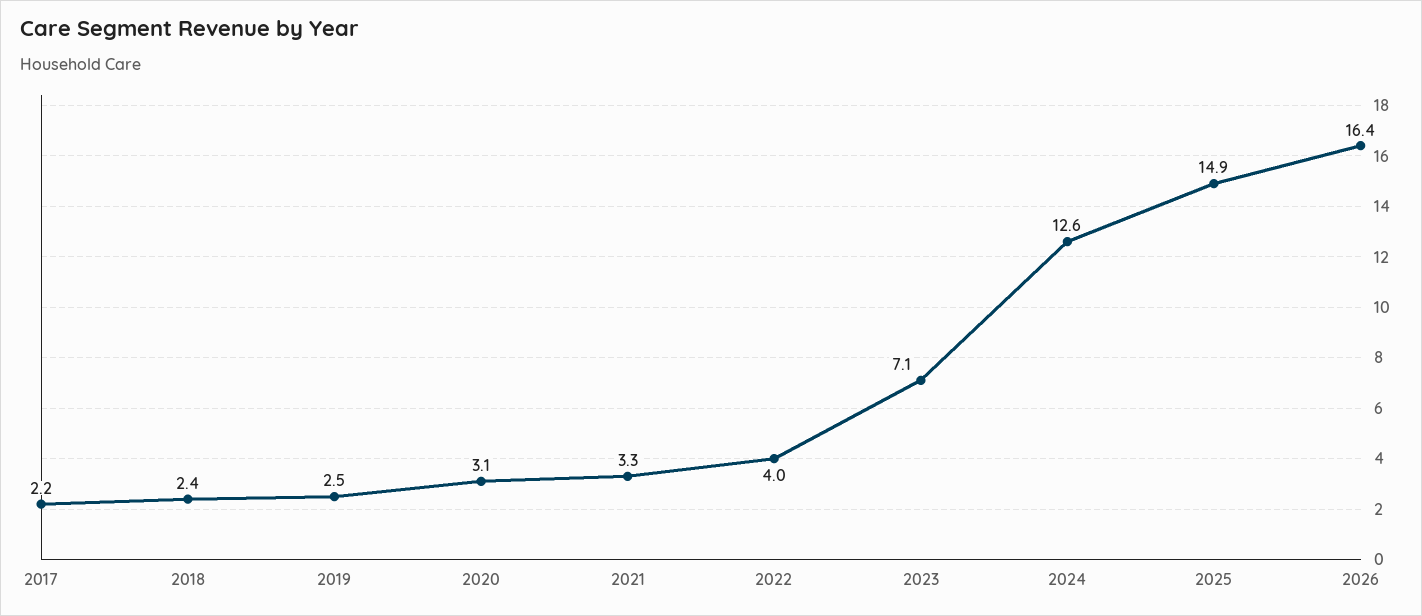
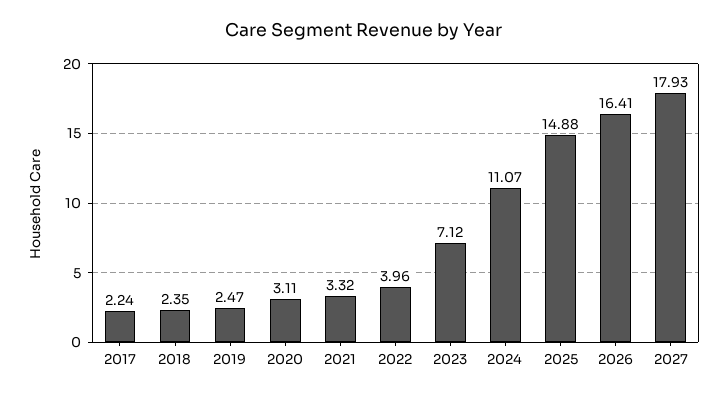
2024: 12.6 -> 11.07
2027: none -> 17.93

